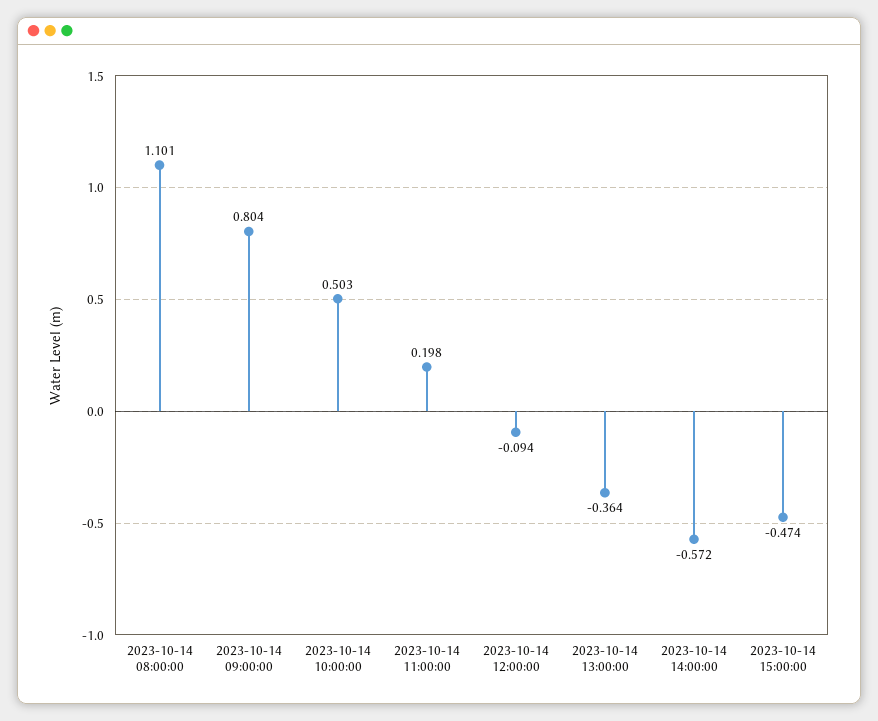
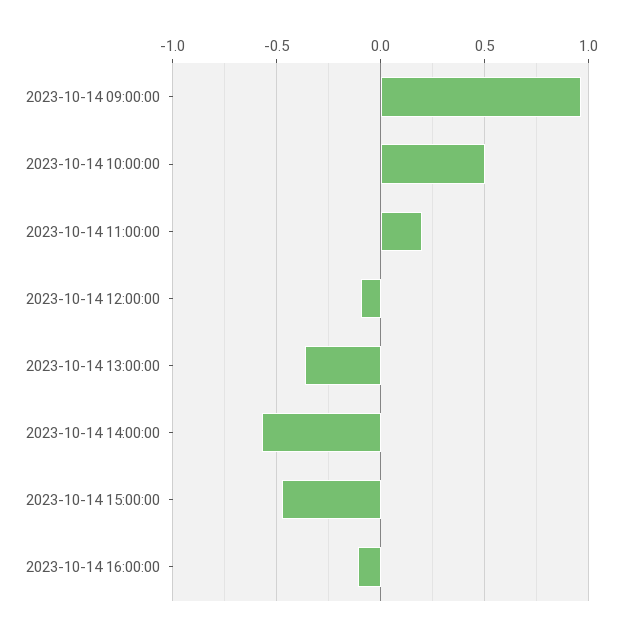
2023-10-14 08:00:00: 1.101 -> none
2023-10-14 09:00:00: 0.804 -> 0.95
2023-10-14 16:00:00: none -> -0.1

